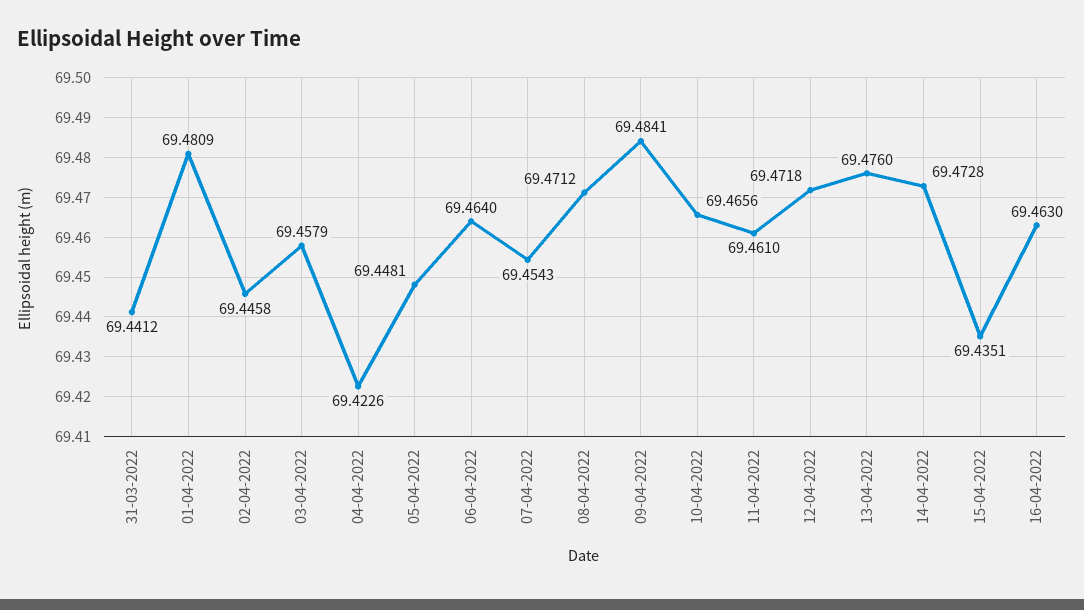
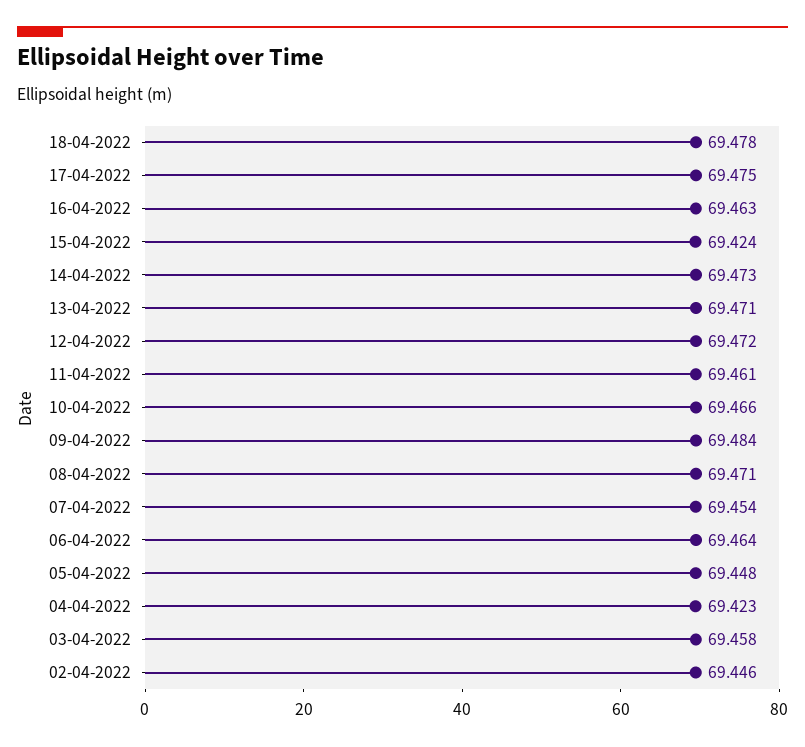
31-03-2022: 69.4412 -> none
01-04-2022: 69.4809 -> none
13-04-2022: 69.476 -> 69.471
15-04-2022: 69.4351 -> 69.424
18-04-2022: none -> 69.478
17-04-2022: none -> 69.475

